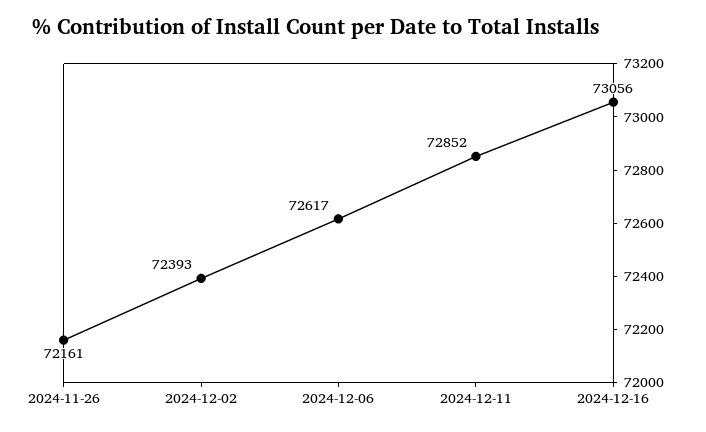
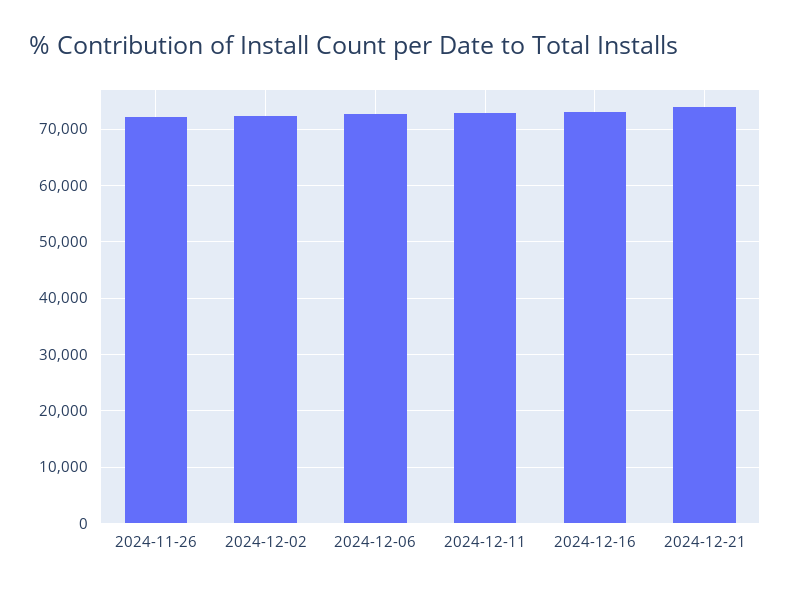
2024-12-21: none -> 74000

